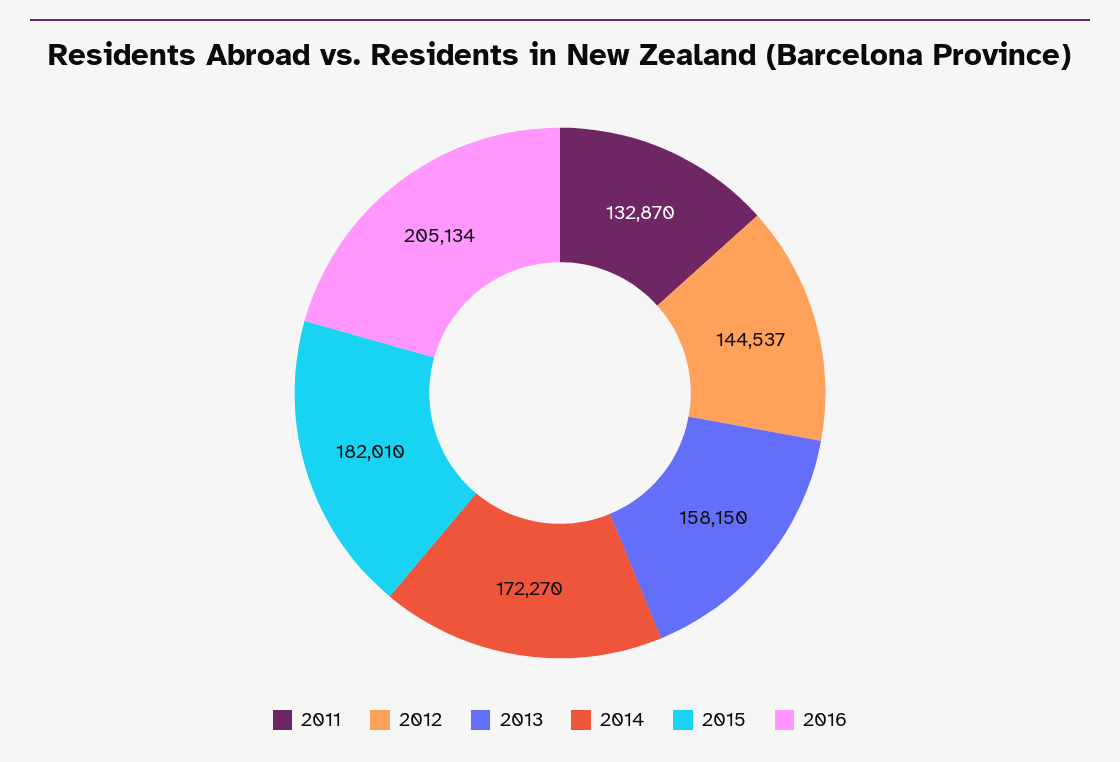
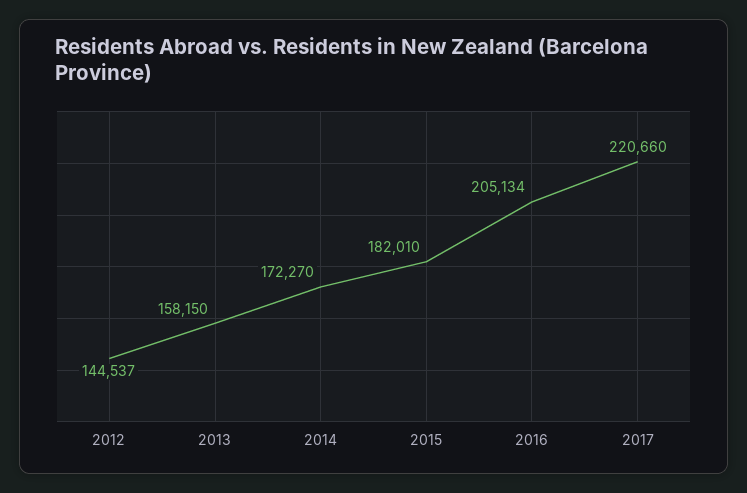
2011: 132870 -> none
2017: none -> 220660

